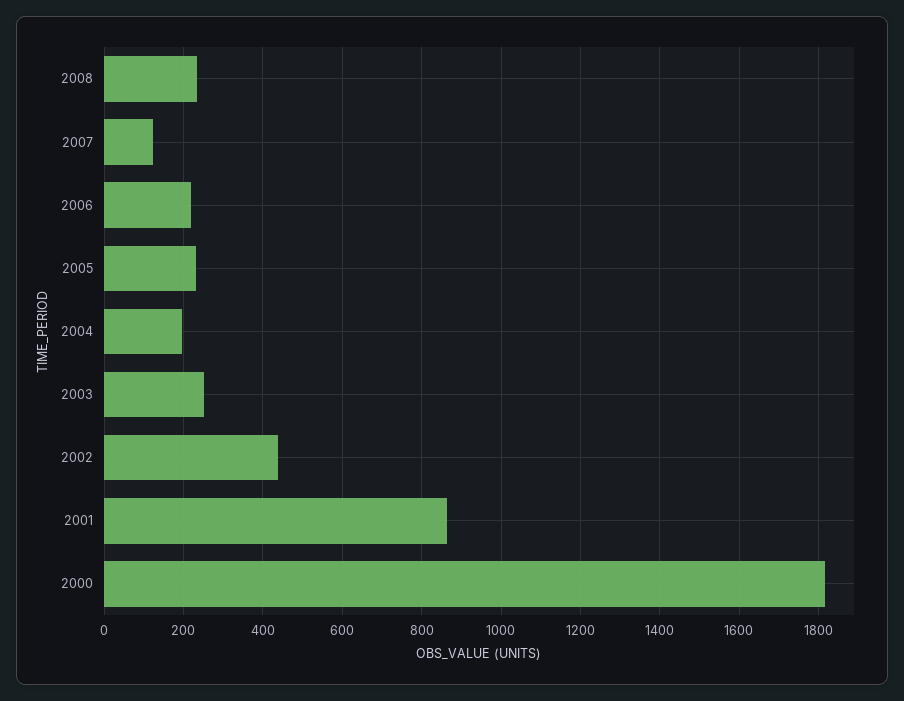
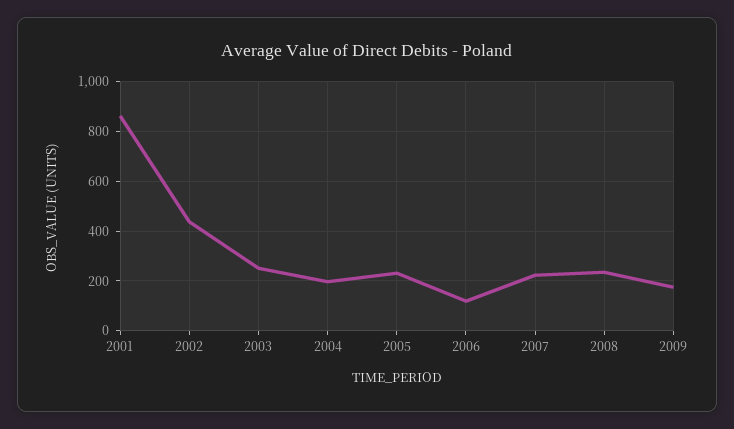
2007: 120 -> 225
2006: 220 -> 125
2000: 1820 -> none
2009: none -> 175

